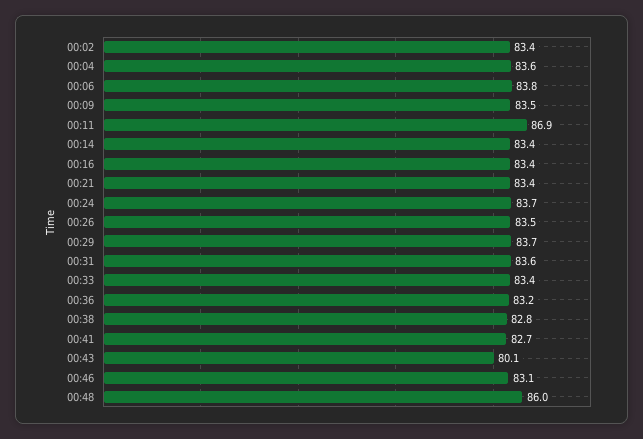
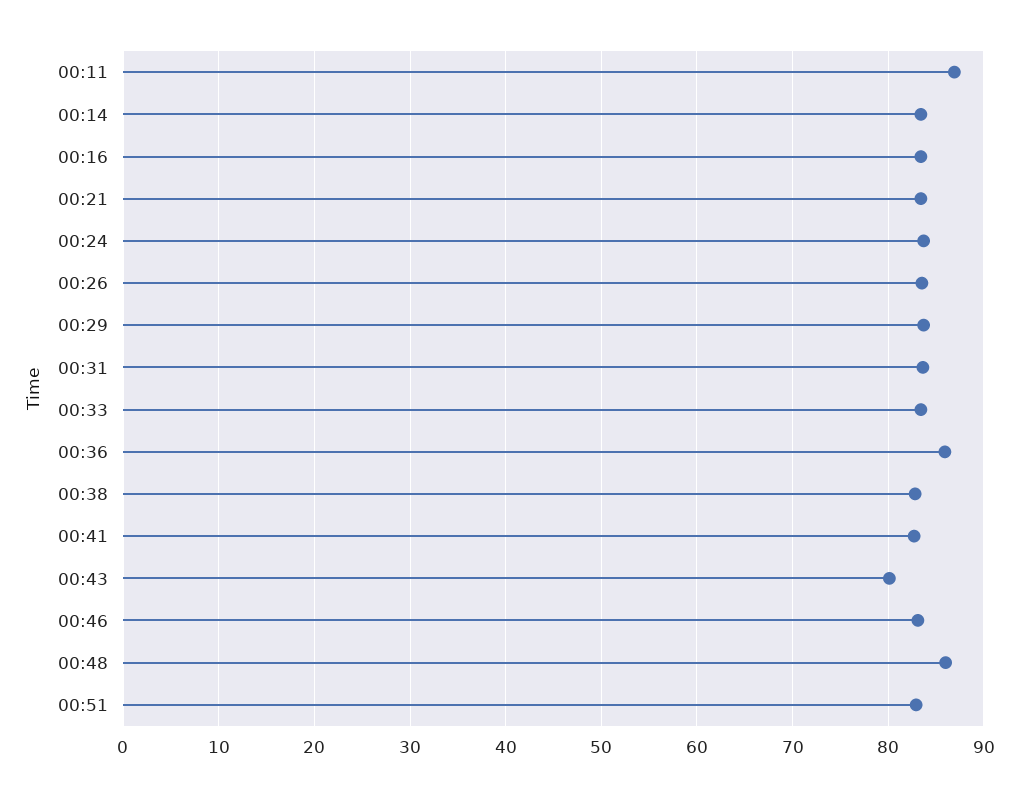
00:02: 83.4 -> none
00:04: 83.6 -> none
00:06: 83.8 -> none
00:09: 83.5 -> none
00:36: 83.2 -> 86
00:51: none -> 83

